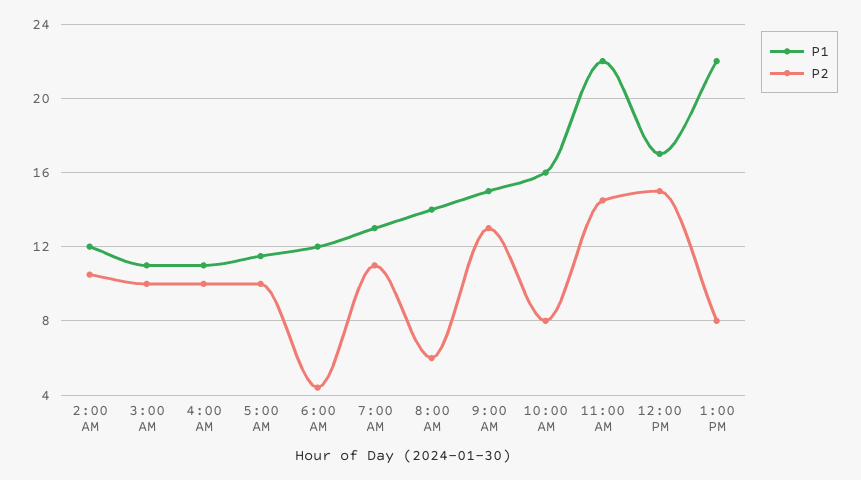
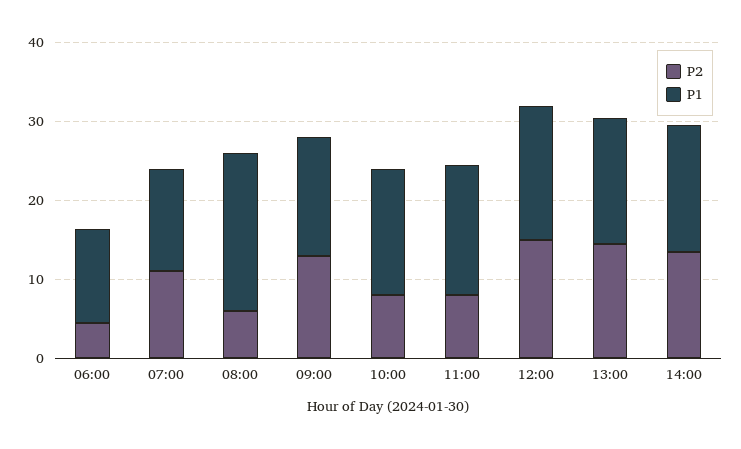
P1, 2:00 AM: 12 -> none
P2, 2:00 AM: 10.5 -> none
P1, 3:00 AM: 11 -> none
P2, 3:00 AM: 10 -> none
P1, 4:00 AM: 11 -> none
P2, 4:00 AM: 10 -> none
P1, 5:00 AM: 11.5 -> none
P2, 5:00 AM: 10 -> none
P1, 8:00 AM: 14 -> 20
P1, 11:00 AM: 22 -> 16
P2, 11:00 AM: 14.5 -> 8
P1, 1:00 PM: 22 -> 16
P2, 1:00 PM: 8 -> 14
P2, 14:00: none -> 14
P1, 14:00: none -> 16

